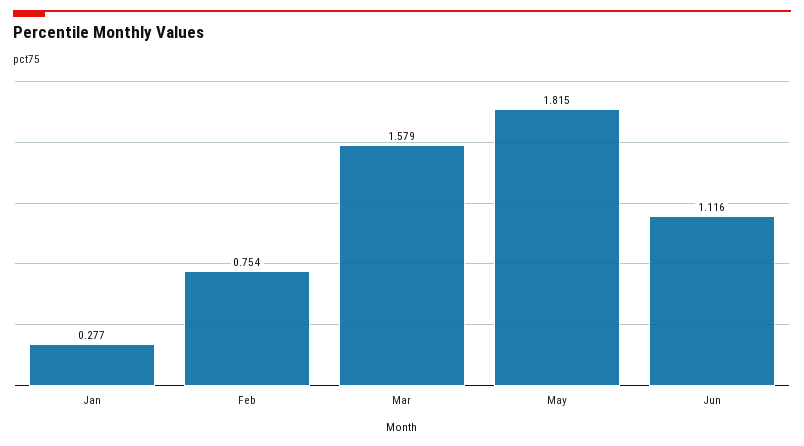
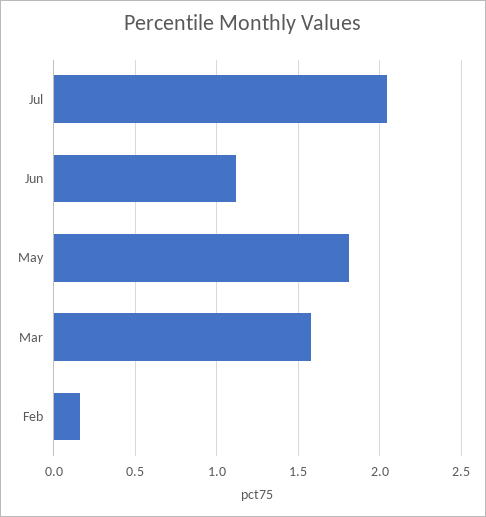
Jan: 0.277 -> none
Feb: 0.754 -> 0.15
Jul: none -> 2.05

